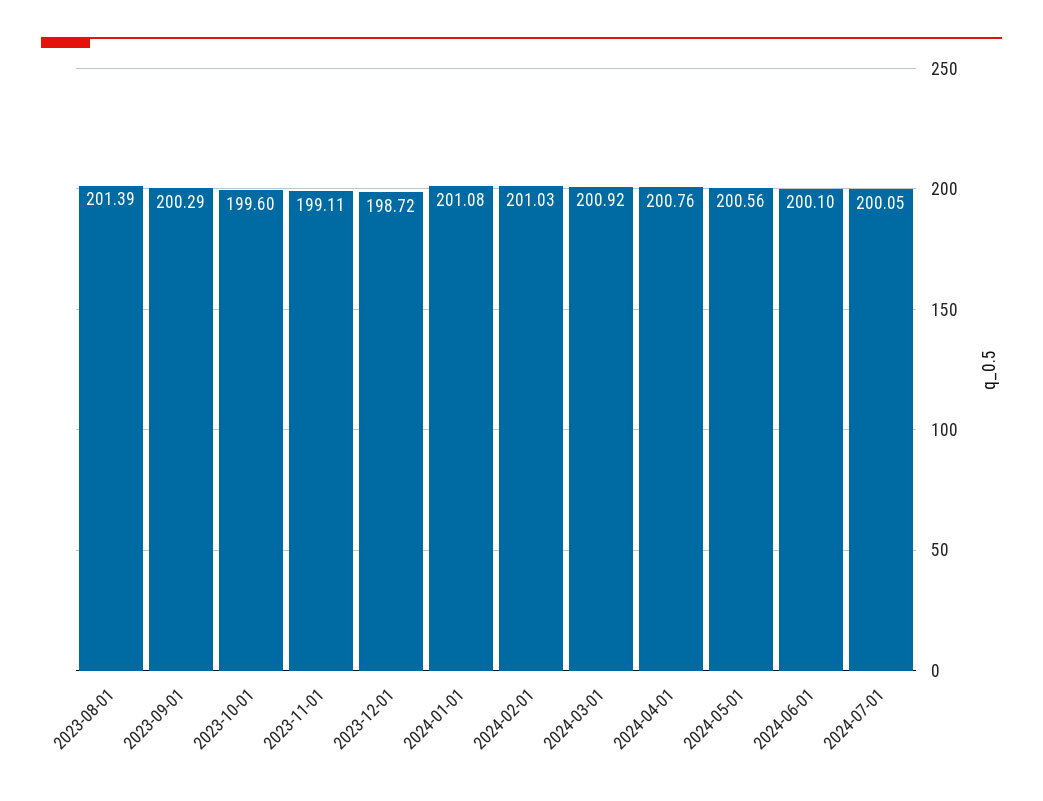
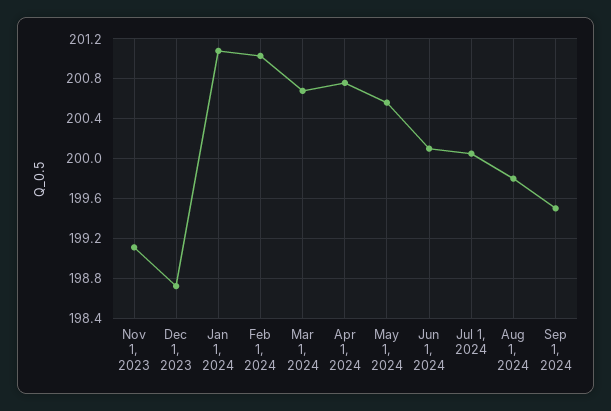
2023-08-01: 201.39 -> none
2023-09-01: 200.29 -> none
2023-10-01: 199.6 -> none
2024-03-01: 200.92 -> 200.7
Aug 1, 2024: none -> 199.8
Sep 1, 2024: none -> 199.5

